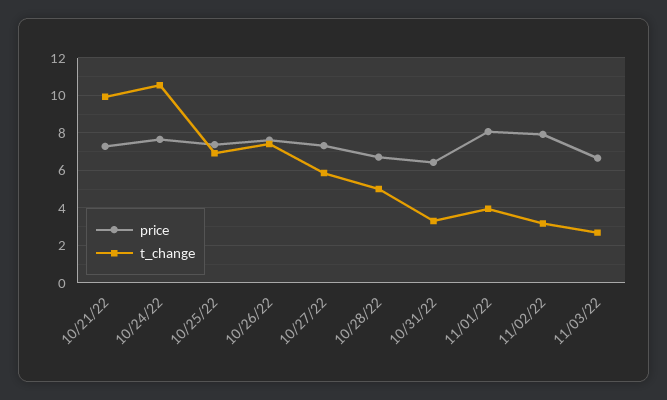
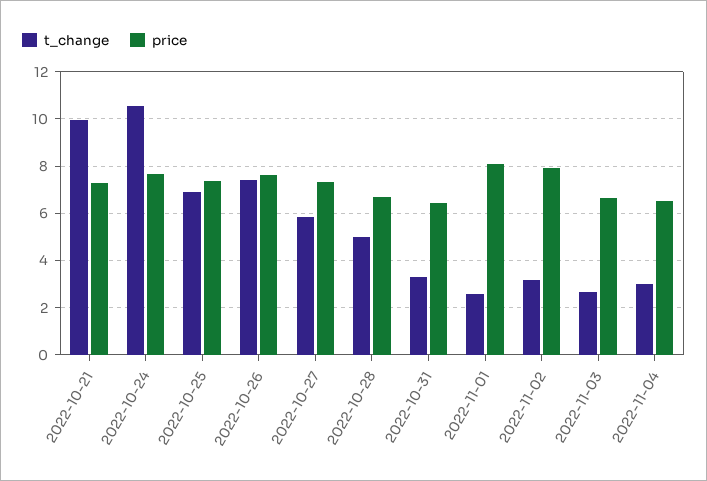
t_change, 11/01/22: 4 -> 2.5
t_change, 2022-11-04: none -> 3
price, 2022-11-04: none -> 6.5

